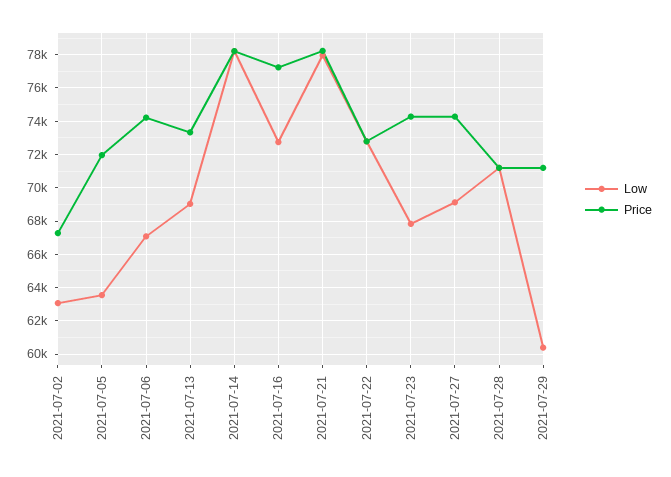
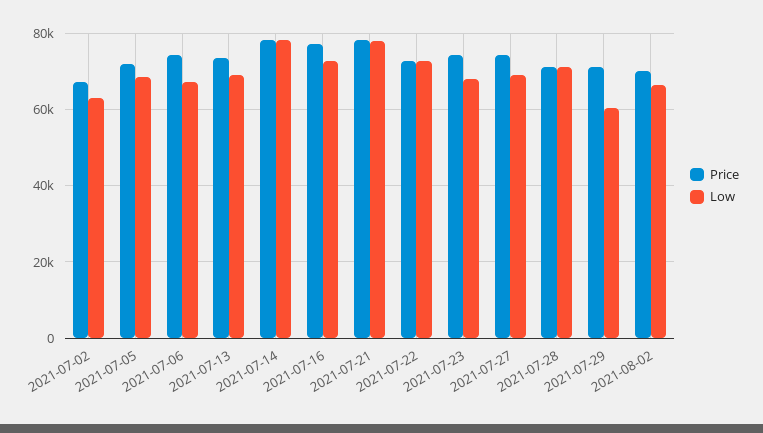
Low, 2021-07-05: 63500 -> 68000
Price, 2021-08-02: none -> 70000
Low, 2021-08-02: none -> 66000

